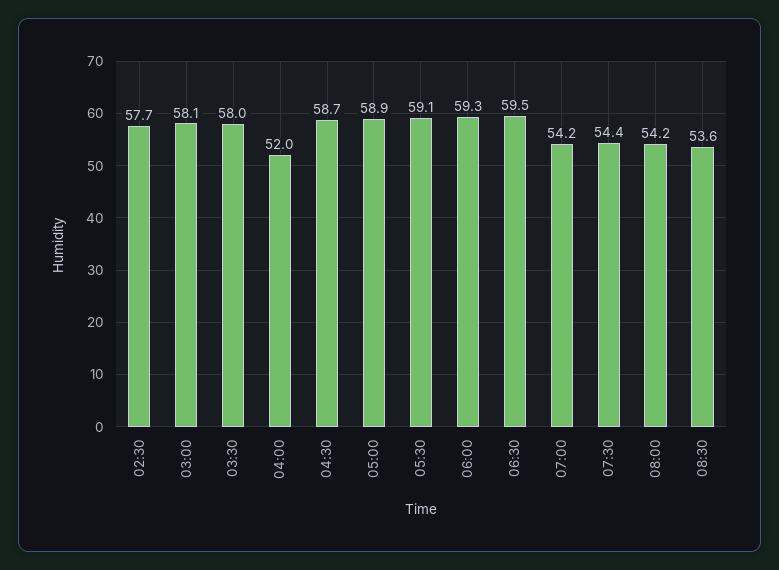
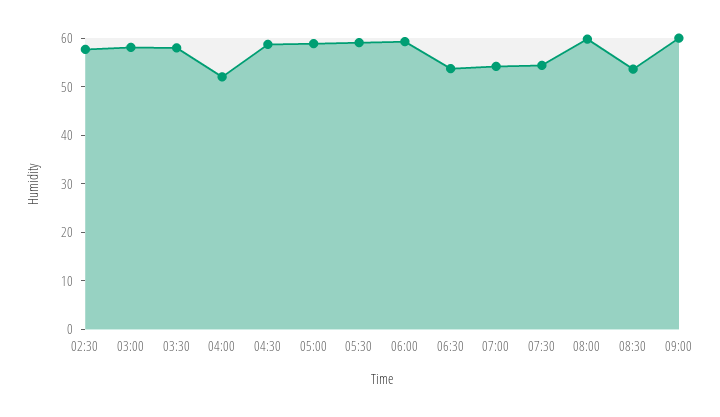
06:30: 59.5 -> 54
08:00: 54.2 -> 60
09:00: none -> 60

